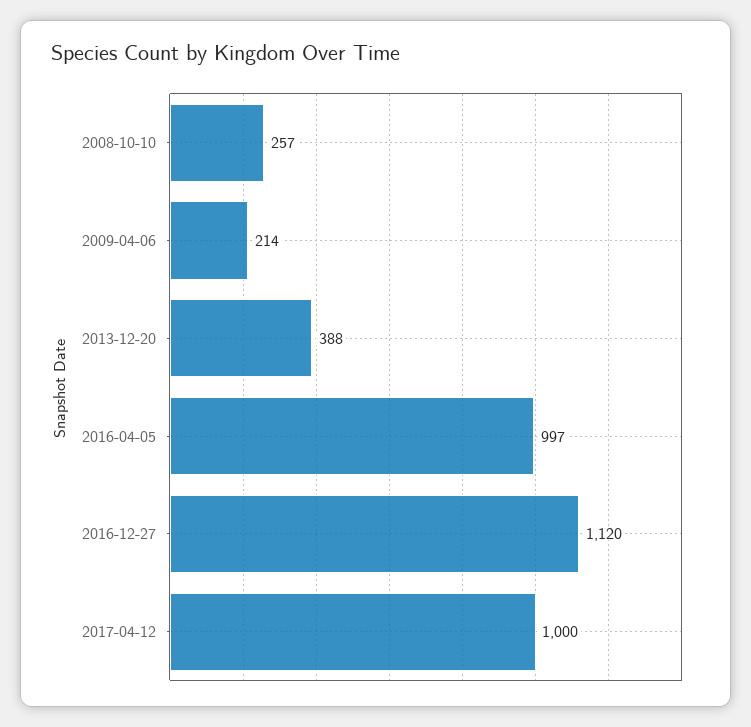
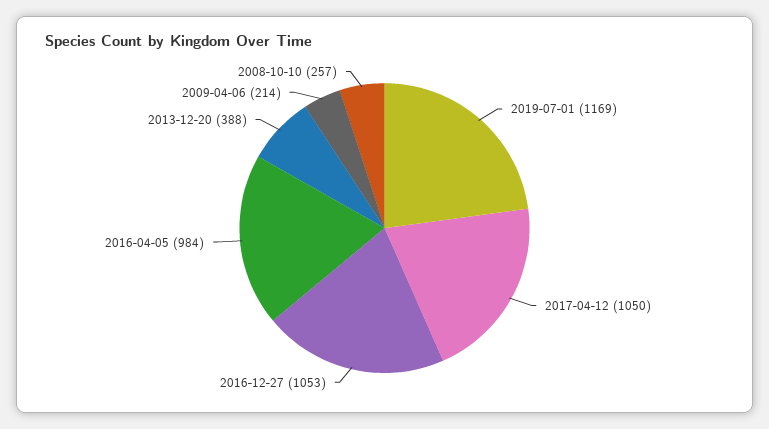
2016-04-05: 997 -> 984
2016-12-27: 1120 -> 1053
2017-04-12: 1000 -> 1050
2019-07-01: none -> 1169

